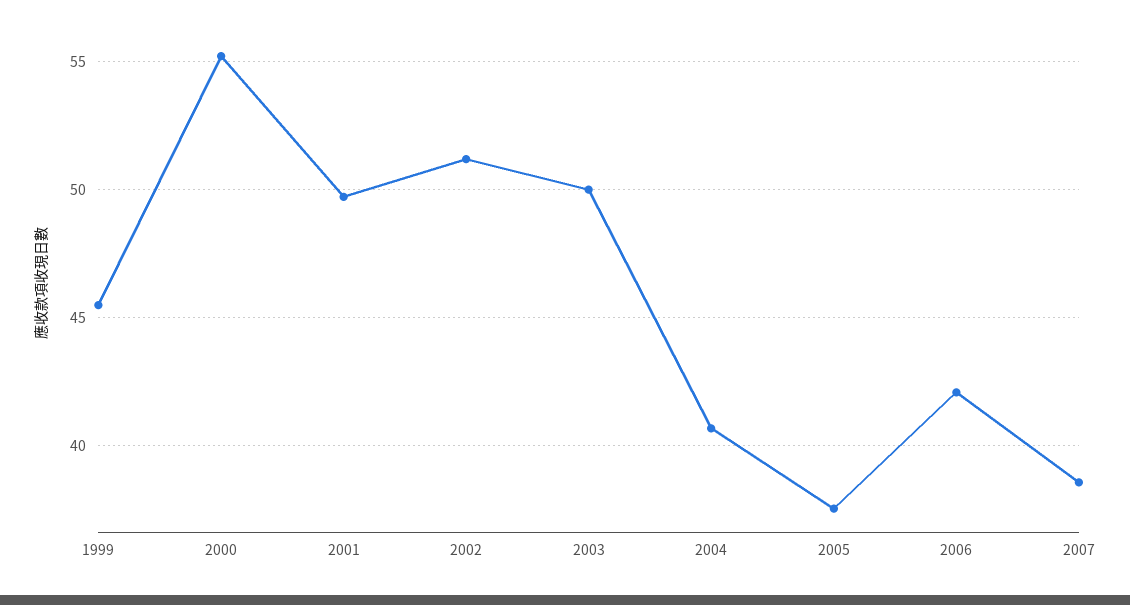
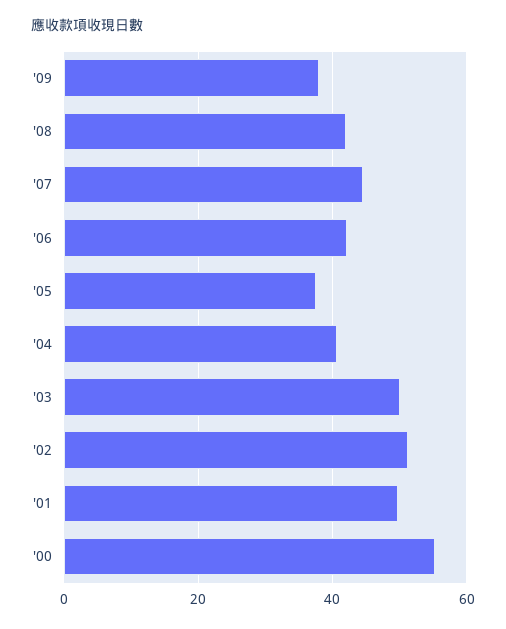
1999: 45.5 -> none
2007: 38.5 -> 44
'09: none -> 38
'08: none -> 42

